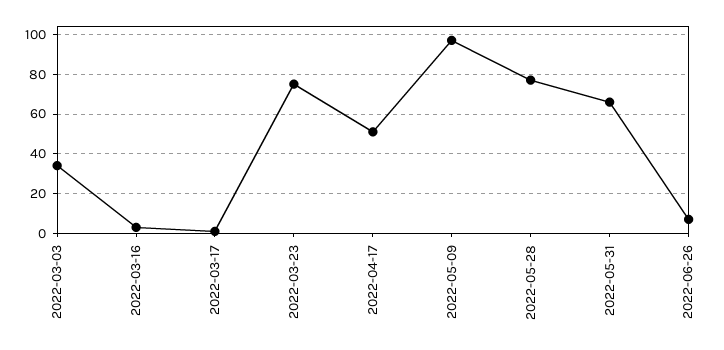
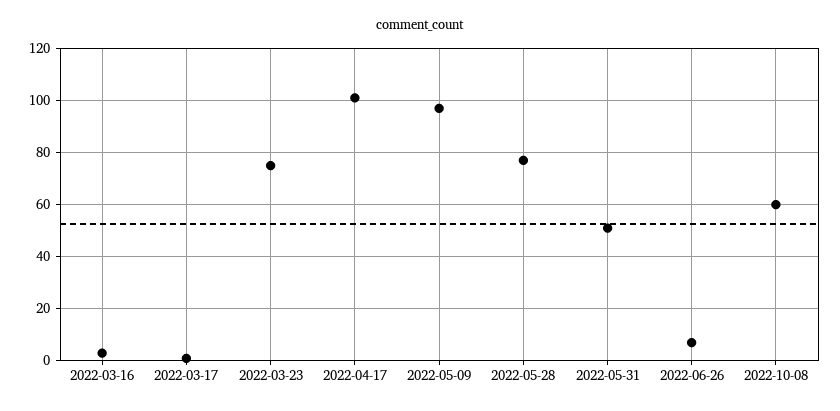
2022-03-03: 35 -> none
2022-04-17: 50 -> 100
2022-05-31: 65 -> 50
2022-10-08: none -> 60

